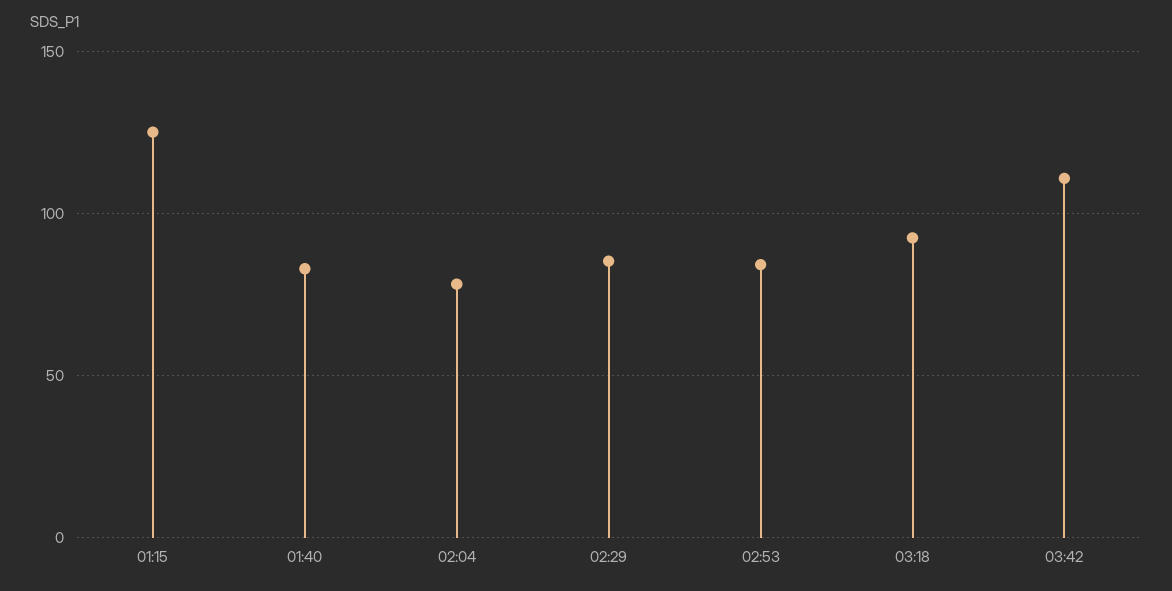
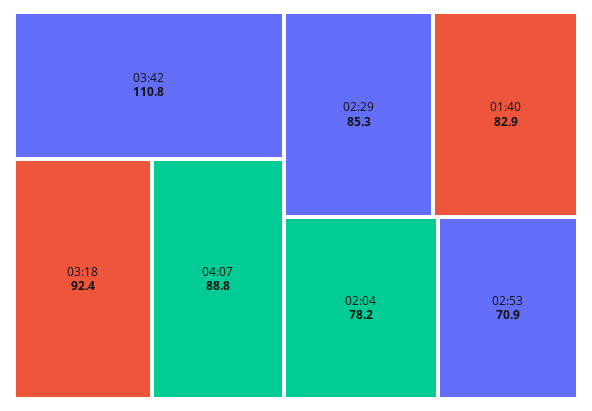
01:15: 125 -> none
02:53: 85 -> 70.9
04:07: none -> 88.8

